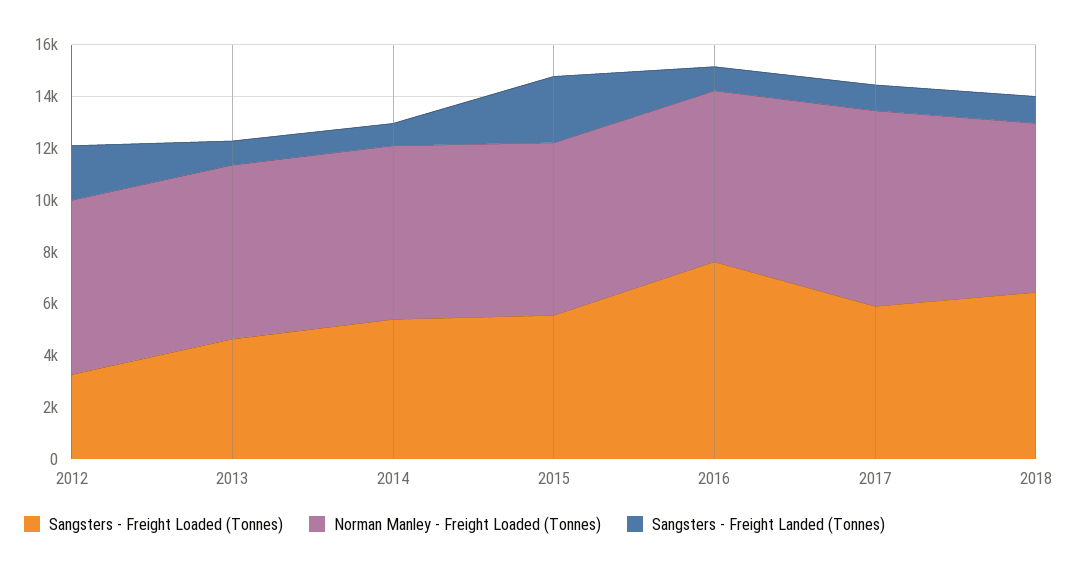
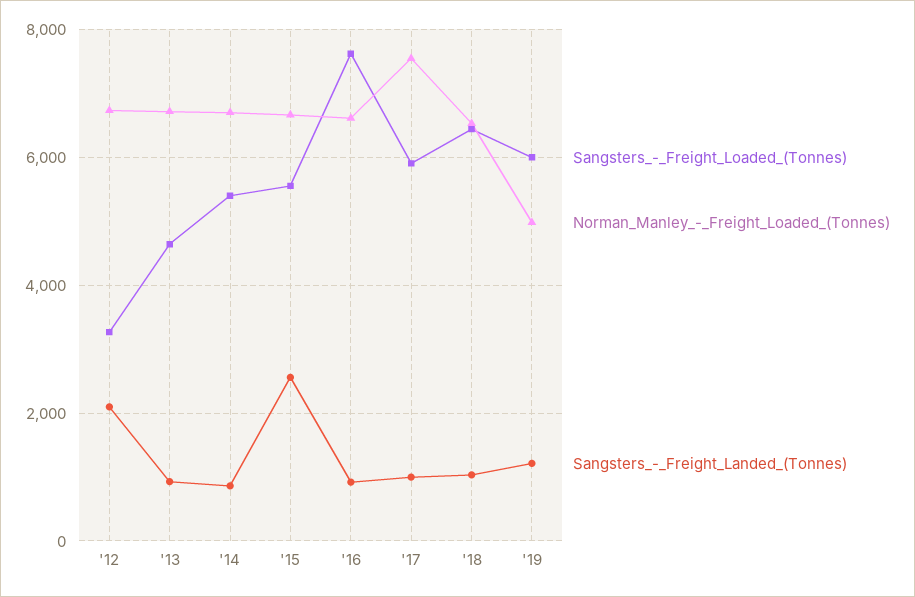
Sangsters - Freight Loaded (Tonnes), '19: none -> 6000
Norman Manley - Freight Loaded (Tonnes), '19: none -> 5000
Sangsters - Freight Landed (Tonnes), '19: none -> 1200

